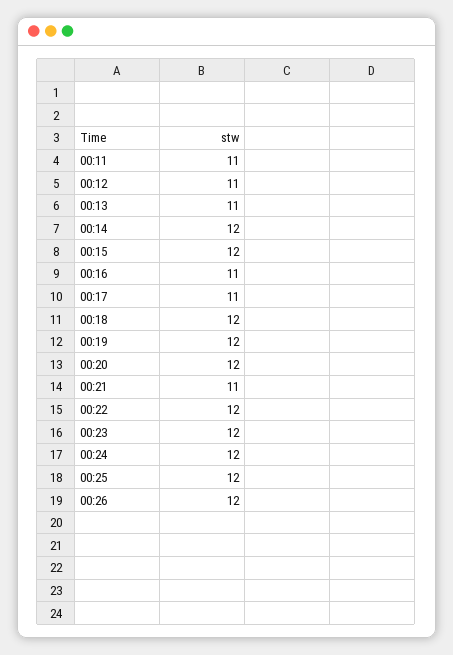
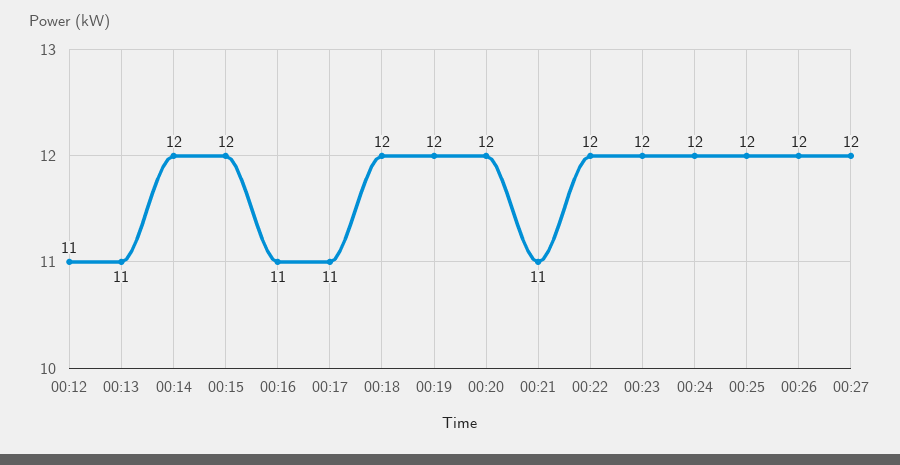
00:11: 11 -> none
00:27: none -> 12

